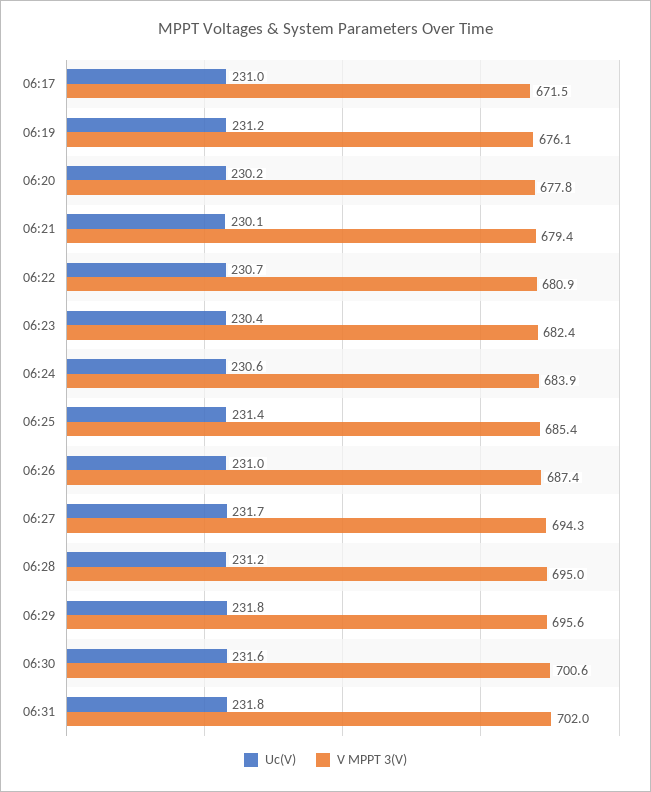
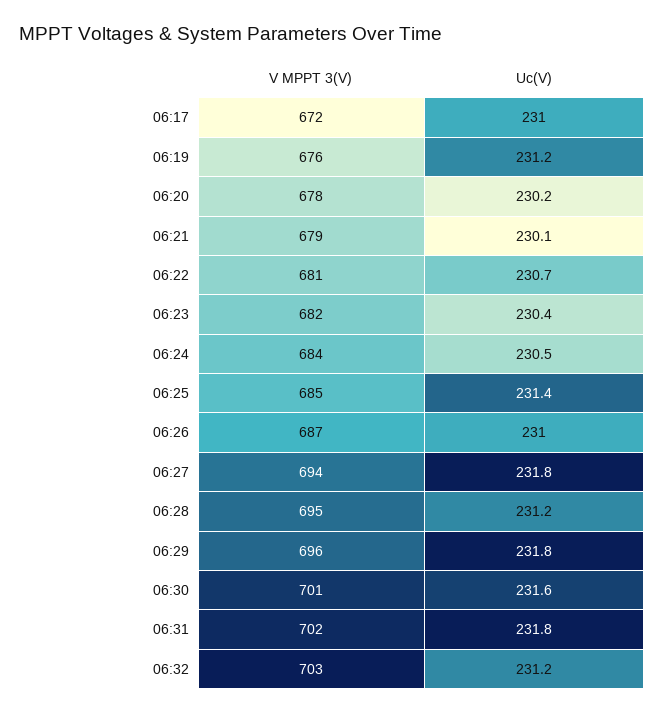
Uc(V), 06:24: 230.6 -> 230.5
Uc(V), 06:27: 231.7 -> 231.8
V MPPT 3(V), 06:32: none -> 703
Uc(V), 06:32: none -> 231.2

